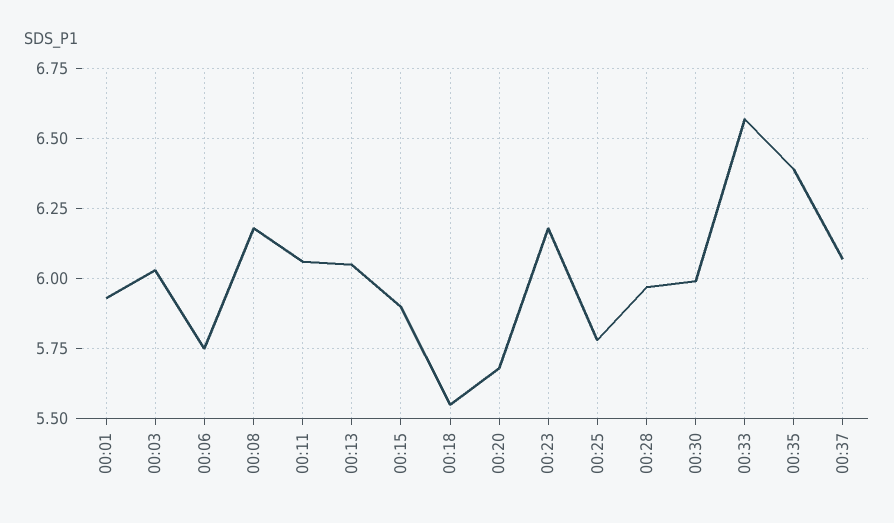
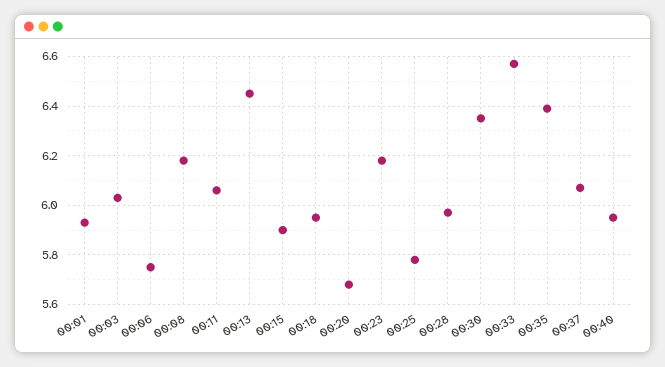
00:13: 6.05 -> 6.45
00:18: 5.55 -> 5.95
00:30: 6 -> 6.35
00:40: none -> 5.95

